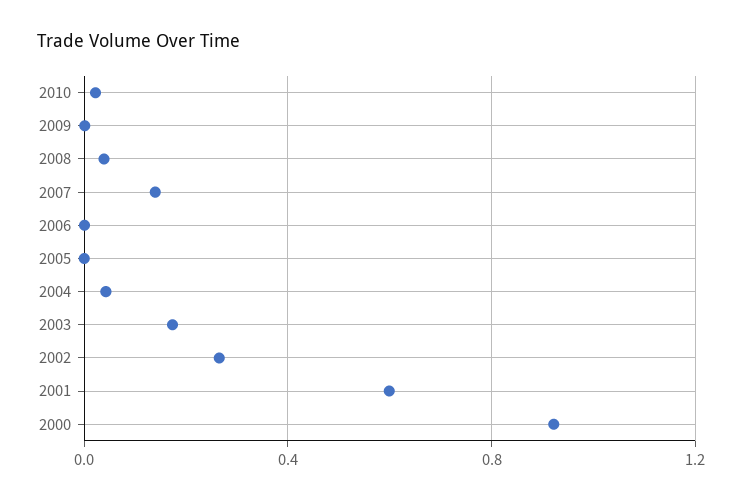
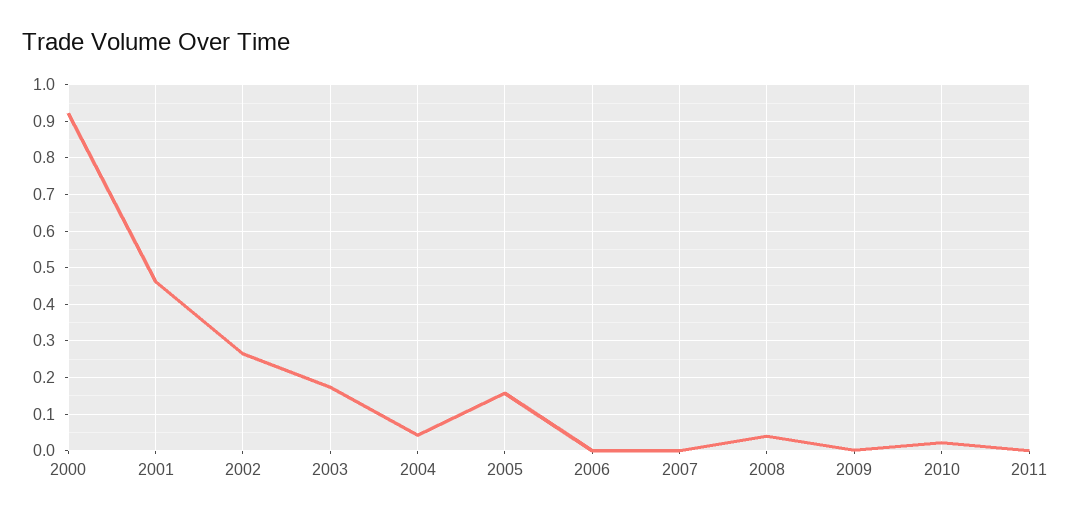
2007: 0.15 -> 0
2005: 0 -> 0.16
2001: 0.6 -> 0.46
2011: none -> 0

